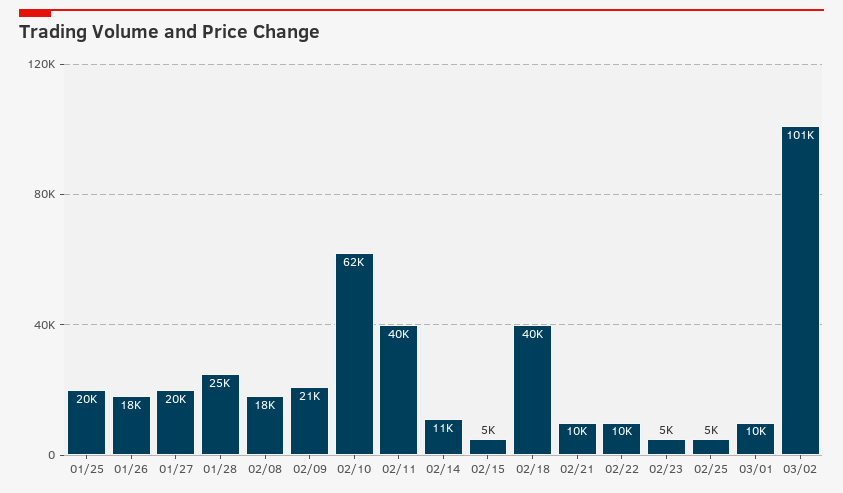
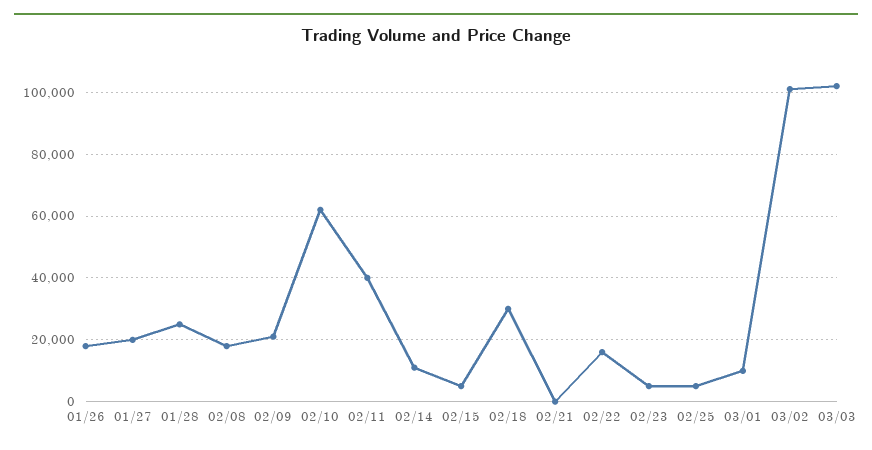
01/25: 20000 -> none
02/18: 40000 -> 30000
02/21: 10000 -> 0
02/22: 10000 -> 16000
03/03: none -> 102000

